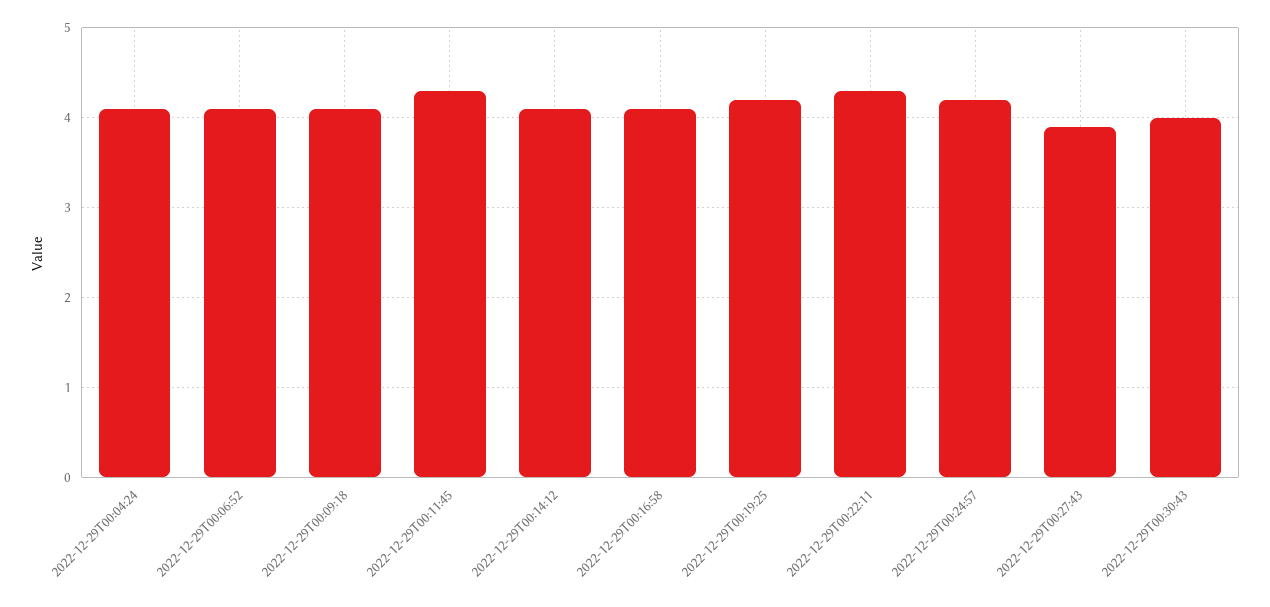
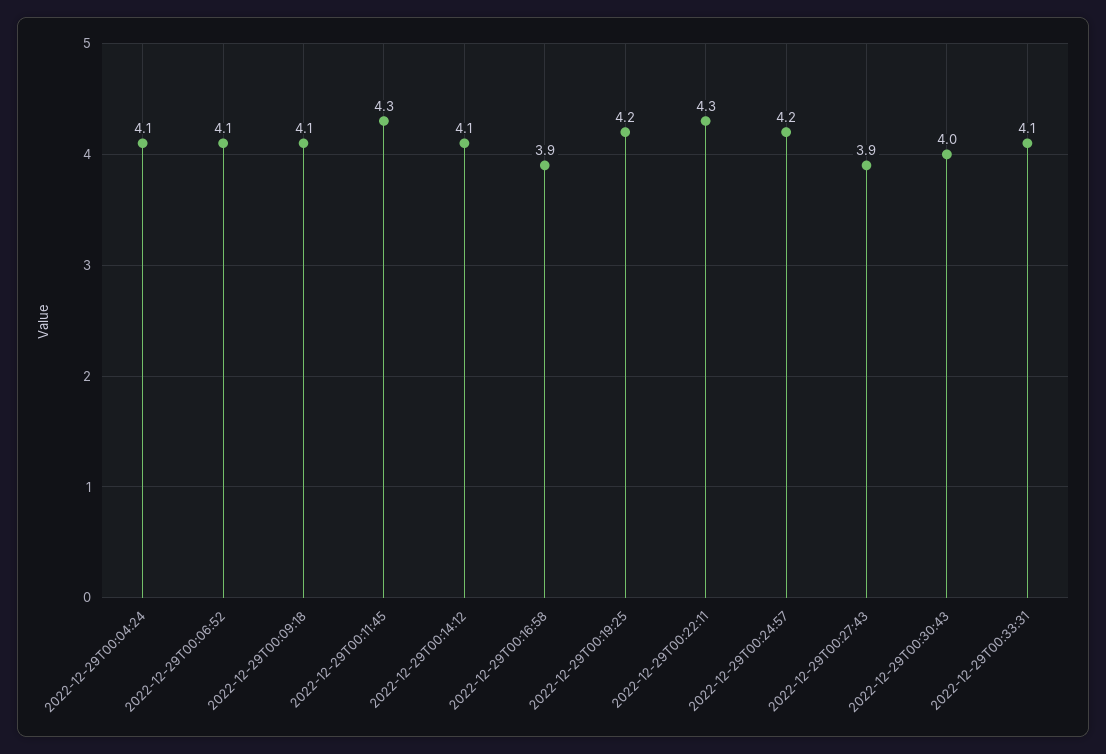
2022-12-29T00:16:58: 4.1 -> 3.9
2022-12-29T00:33:31: none -> 4.1

